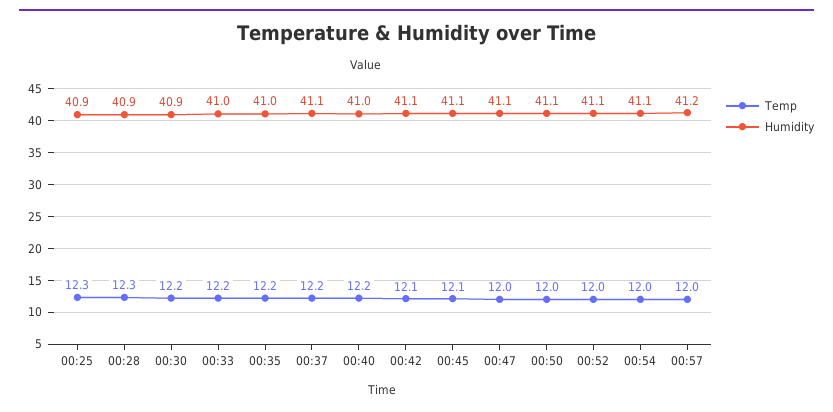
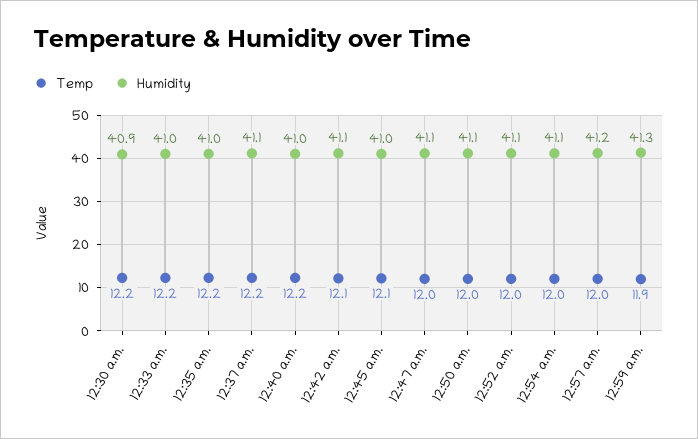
Temp, 00:25: 12.3 -> none
Humidity, 00:25: 40.9 -> none
Temp, 00:28: 12.3 -> none
Humidity, 00:28: 40.9 -> none
Humidity, 00:45: 41.1 -> 41
Temp, 12:59 a.m.: none -> 11.9
Humidity, 12:59 a.m.: none -> 41.3

